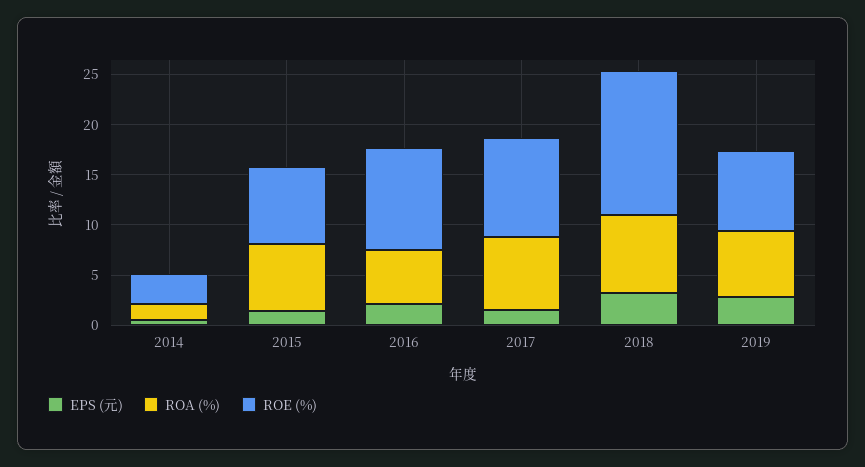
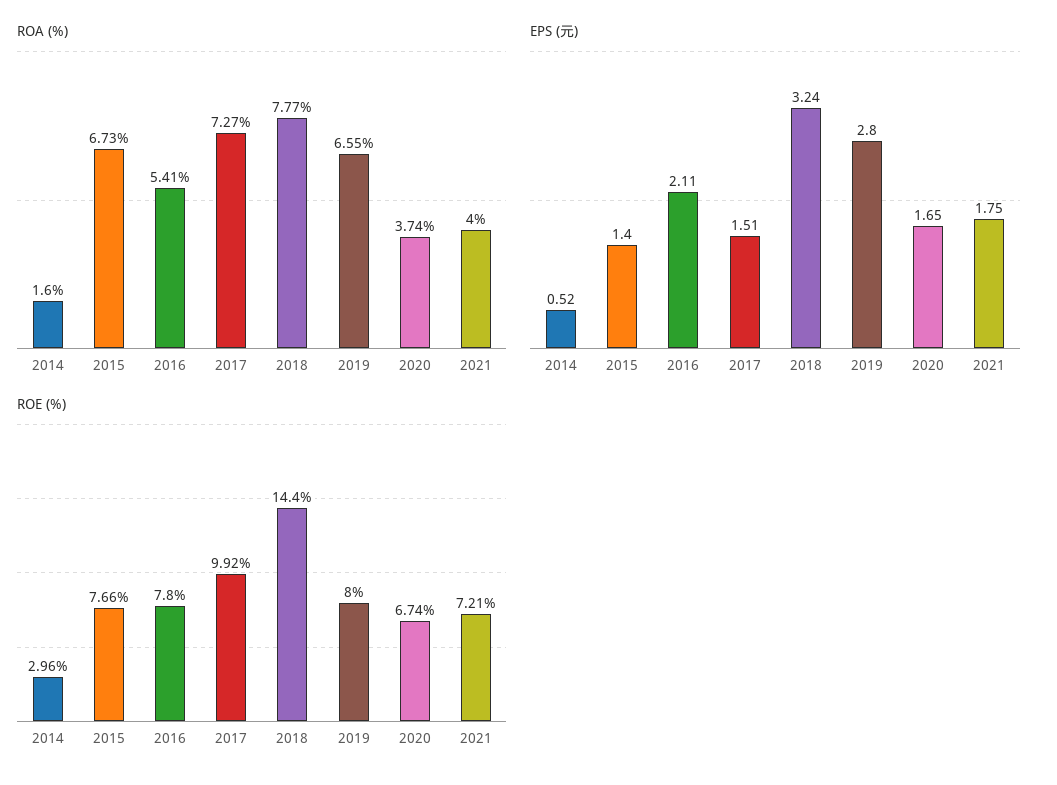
ROE (%), 2016: 10 -> 7.8
ROA (%), 2020: none -> 3.74
ROA (%), 2021: none -> 4
EPS (元), 2020: none -> 1.65
EPS (元), 2021: none -> 1.75
ROE (%), 2020: none -> 6.74
ROE (%), 2021: none -> 7.21

